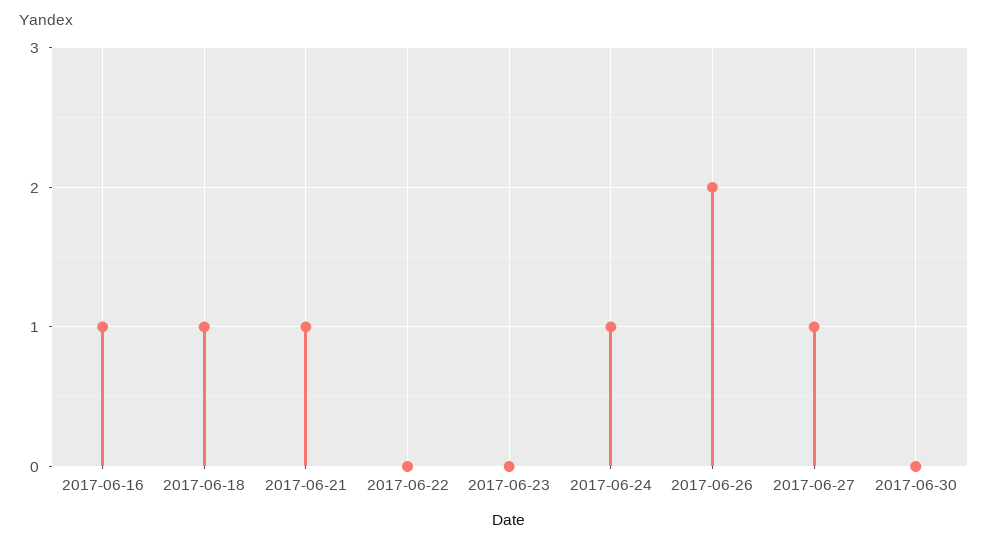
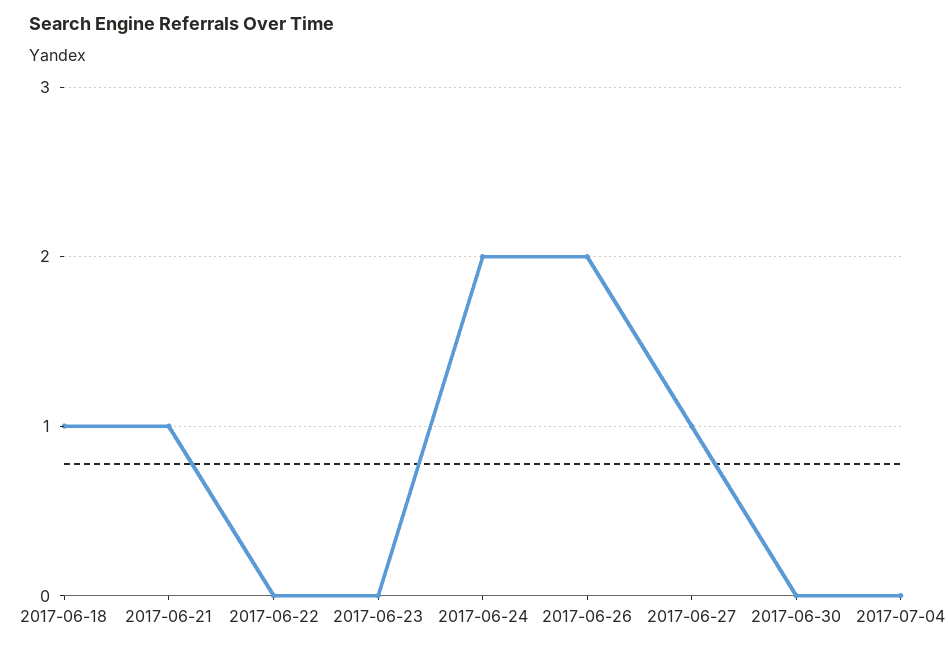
2017-06-16: 1 -> none
2017-06-24: 1 -> 2
2017-07-04: none -> 0

